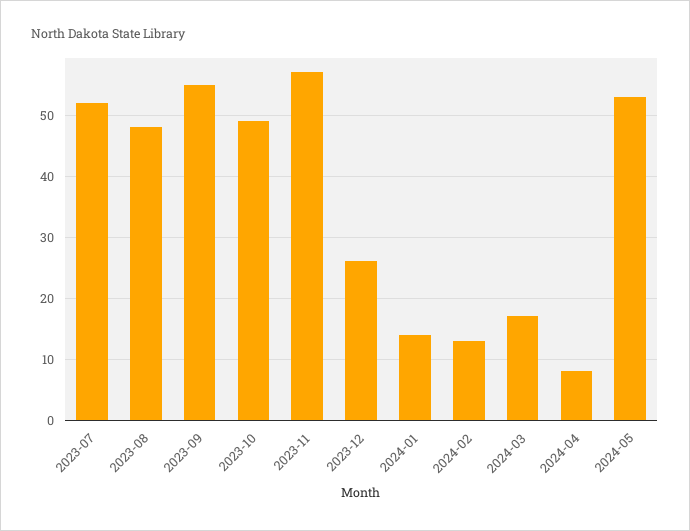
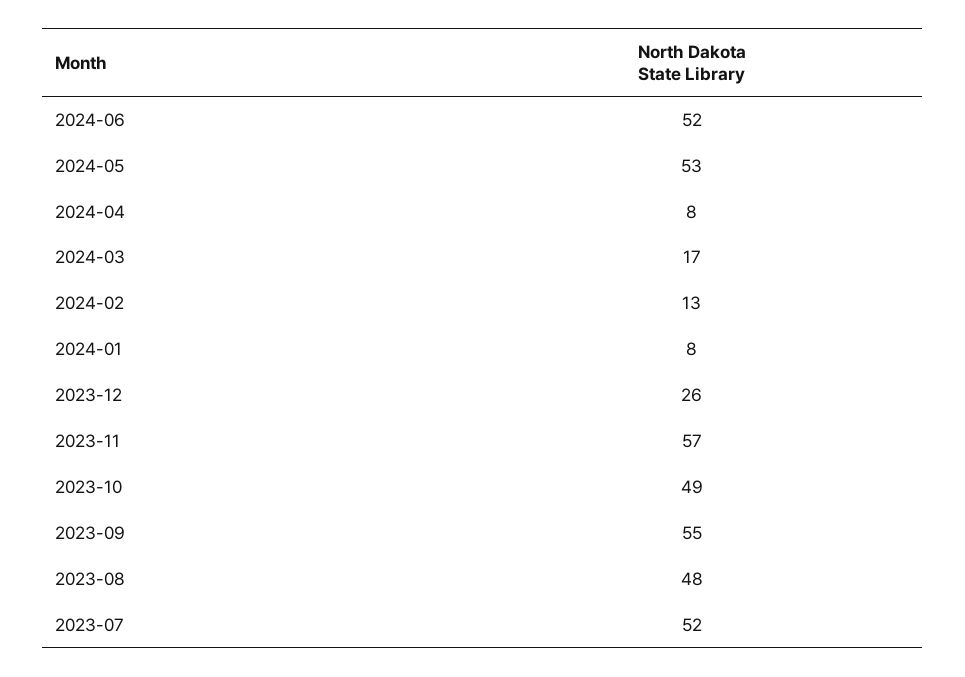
2024-01: 14 -> 8
2024-06: none -> 52

